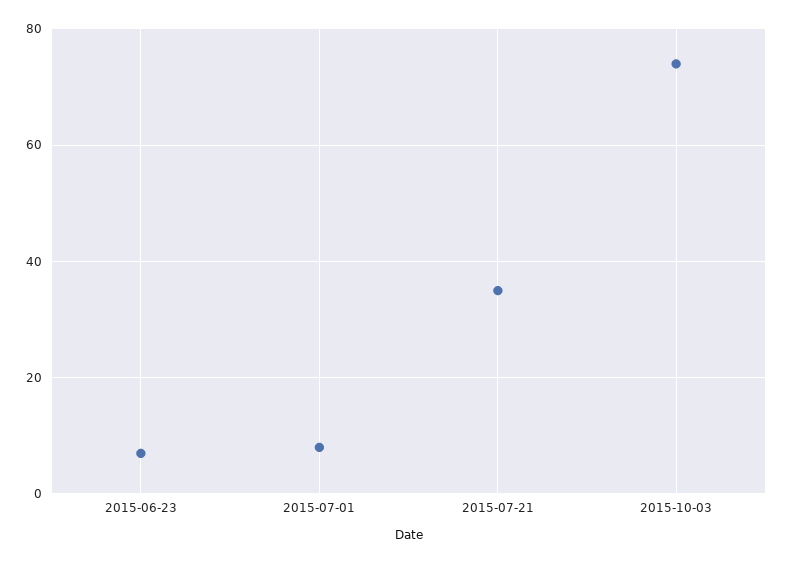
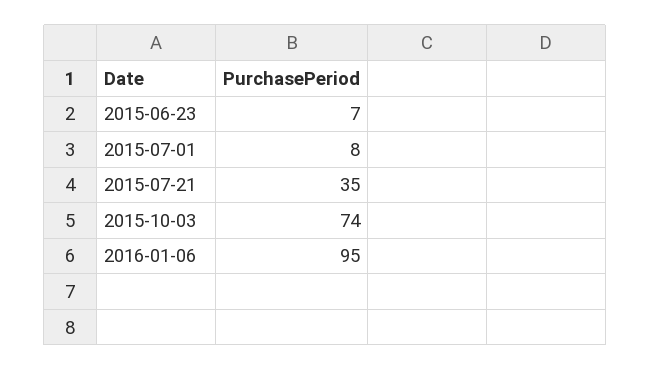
2016-01-06: none -> 95

